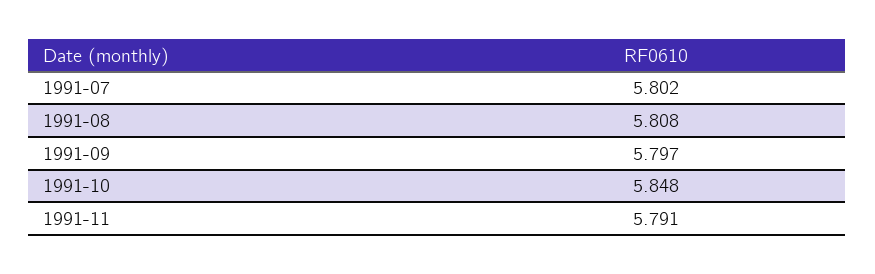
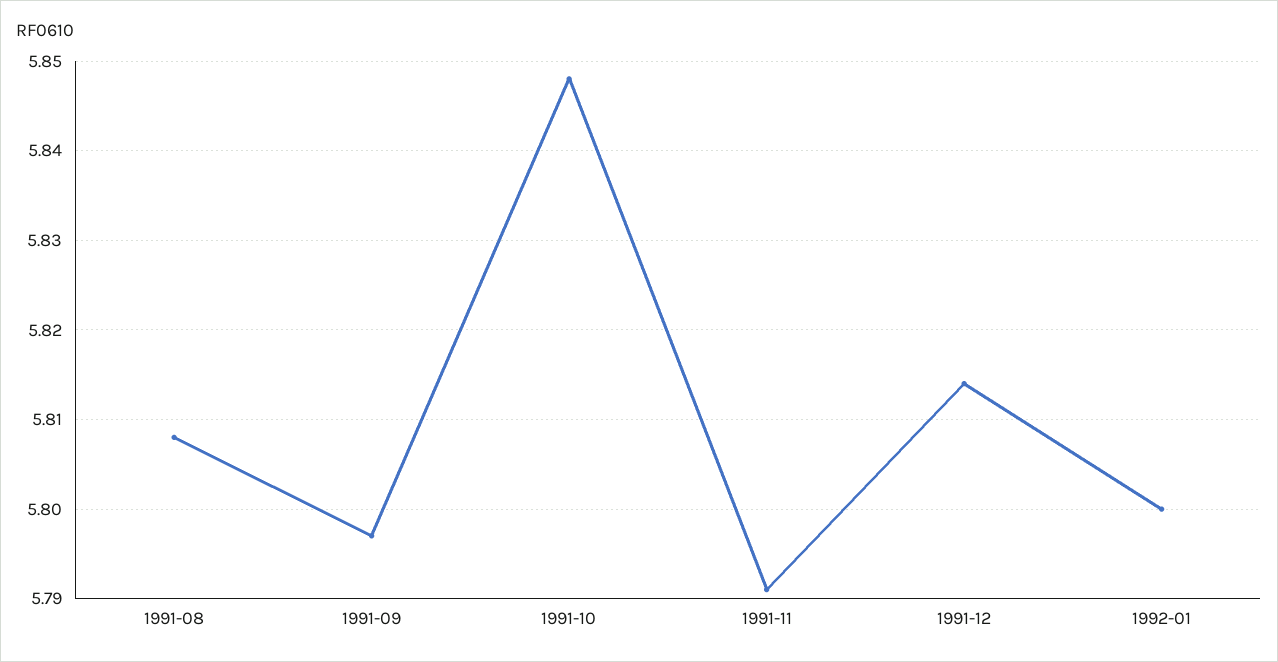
1991-07: 5.802 -> none
1991-12: none -> 5.814
1992-01: none -> 5.8

